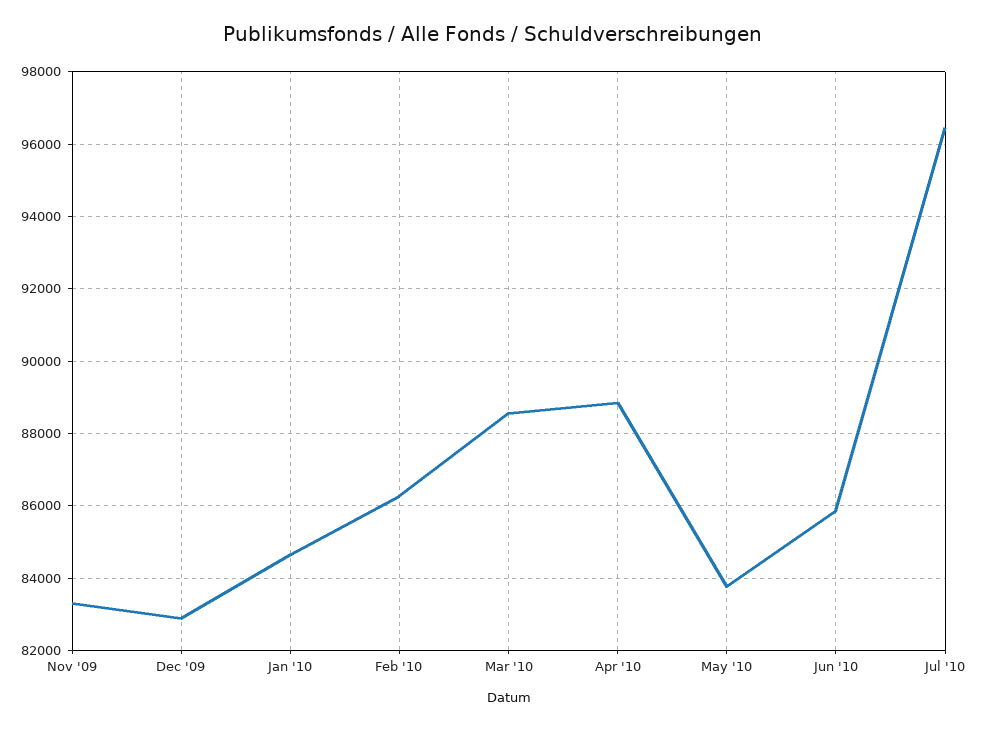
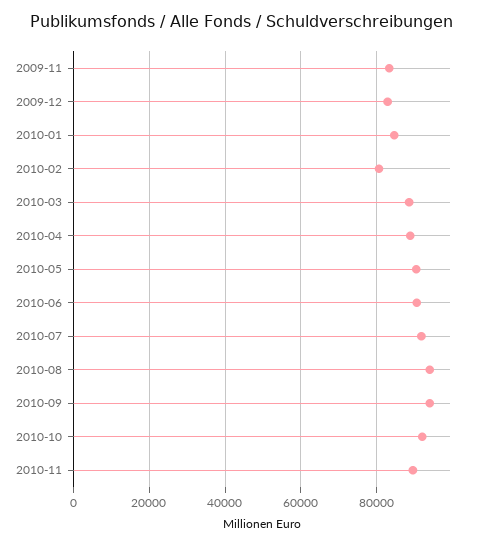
Feb '10: 86200 -> 80000
May '10: 83800 -> 90000
Jun '10: 85800 -> 90000
Jul '10: 96400 -> 92000
2010-08: none -> 94000
2010-09: none -> 94000
2010-10: none -> 92000
2010-11: none -> 90000

